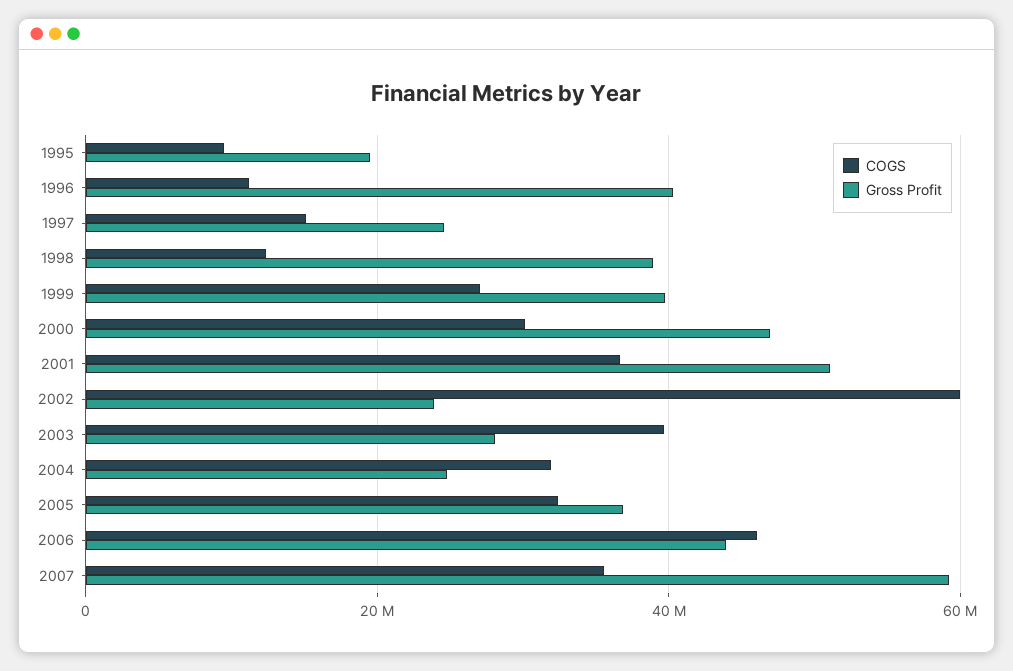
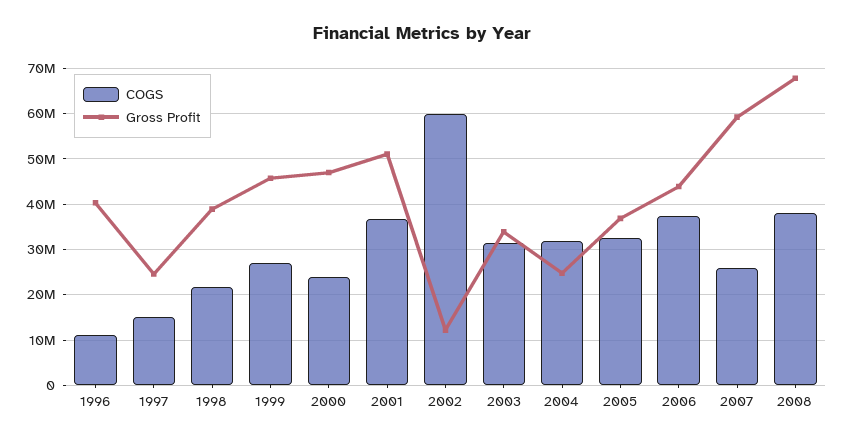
COGS, 1995: 10000000 -> none
Gross Profit, 1995: 20000000 -> none
COGS, 1998: 12000000 -> 22000000
Gross Profit, 1999: 40000000 -> 46000000
COGS, 2000: 30000000 -> 24000000
Gross Profit, 2002: 24000000 -> 12000000
COGS, 2003: 40000000 -> 32000000
Gross Profit, 2003: 28000000 -> 34000000
COGS, 2006: 46000000 -> 38000000
COGS, 2007: 36000000 -> 26000000
COGS, 2008: none -> 38000000
Gross Profit, 2008: none -> 68000000

